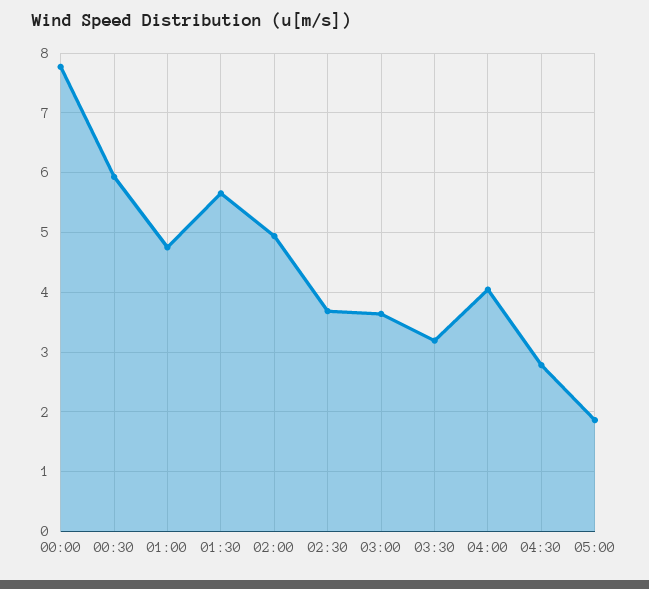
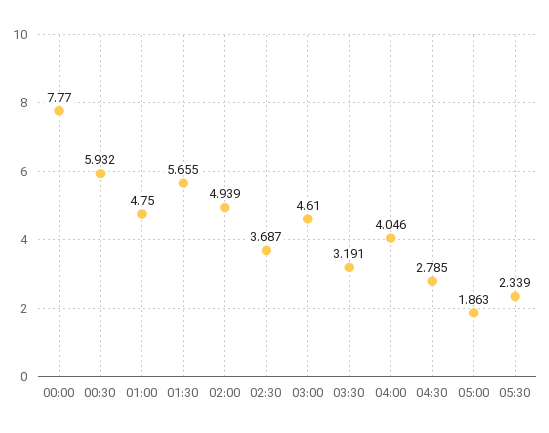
03:00: 3.6 -> 4.61
05:30: none -> 2.339

